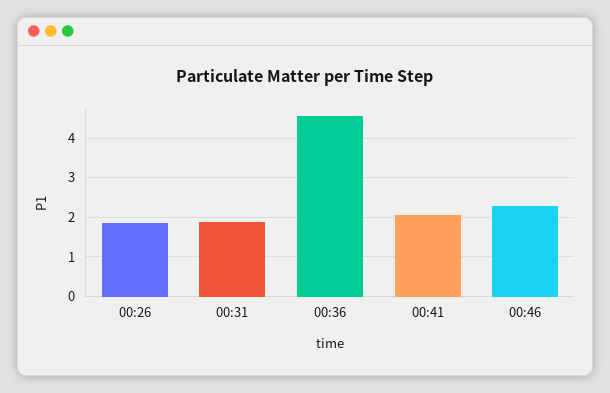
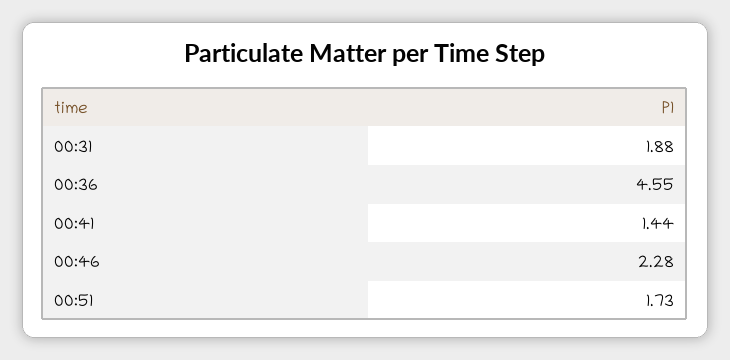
00:26: 1.8 -> none
00:41: 2 -> 1.44
00:51: none -> 1.73

